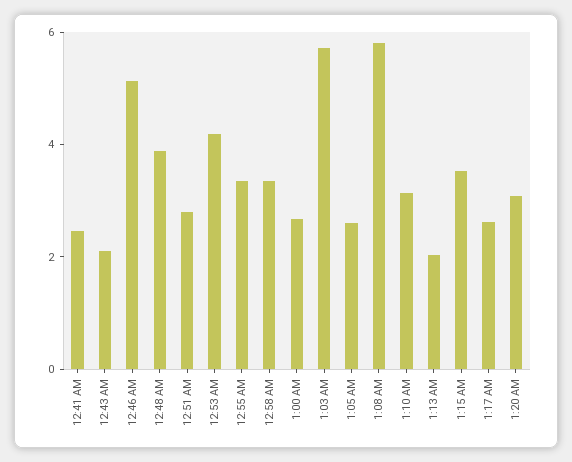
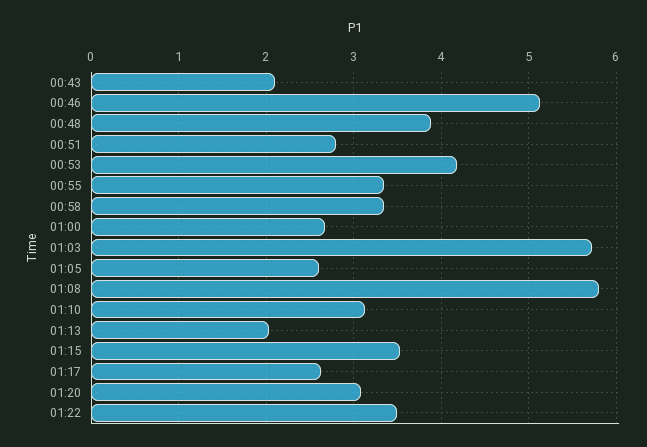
12:41 AM: 2.5 -> none
01:22: none -> 3.5

